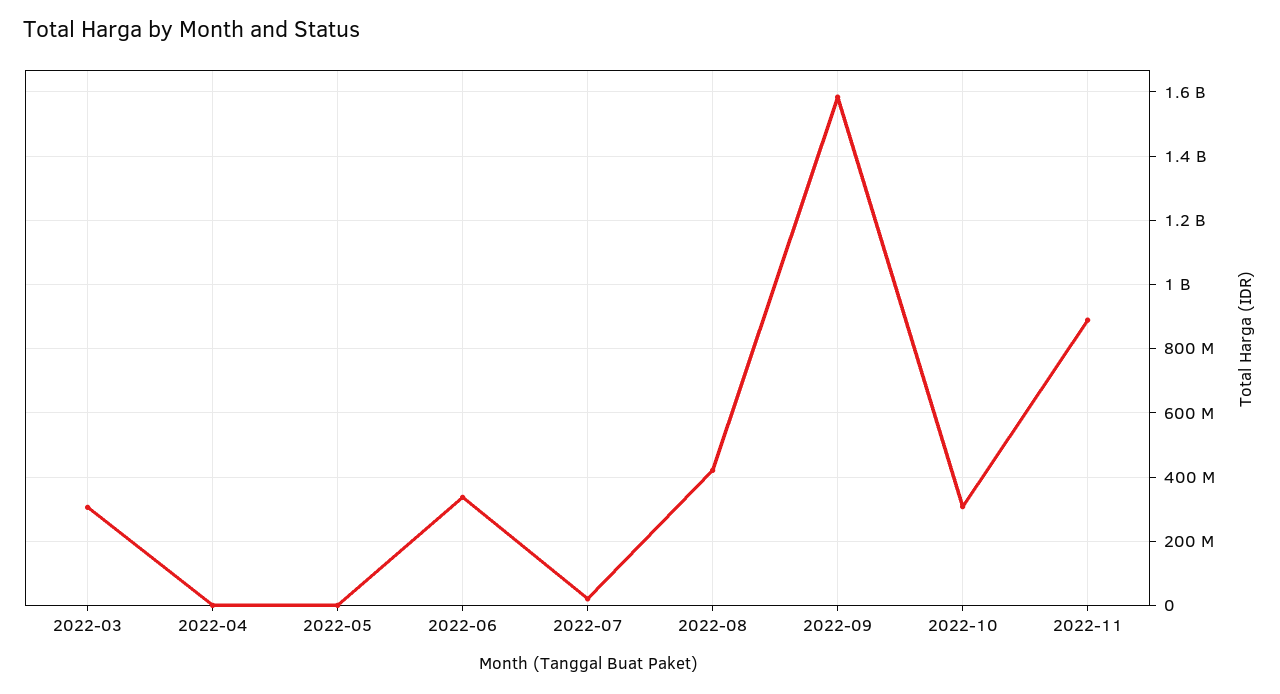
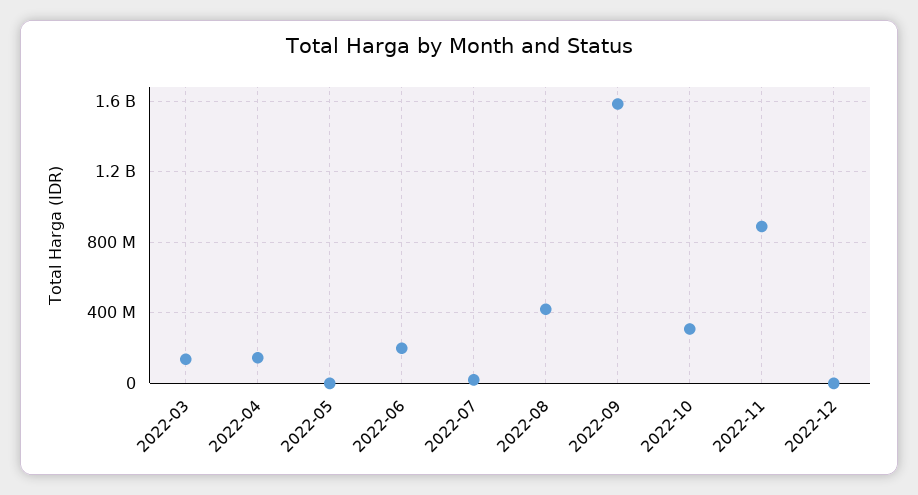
2022-03: 300000000 -> 150000000
2022-04: 0 -> 150000000
2022-06: 340000000 -> 200000000
2022-12: none -> 0

